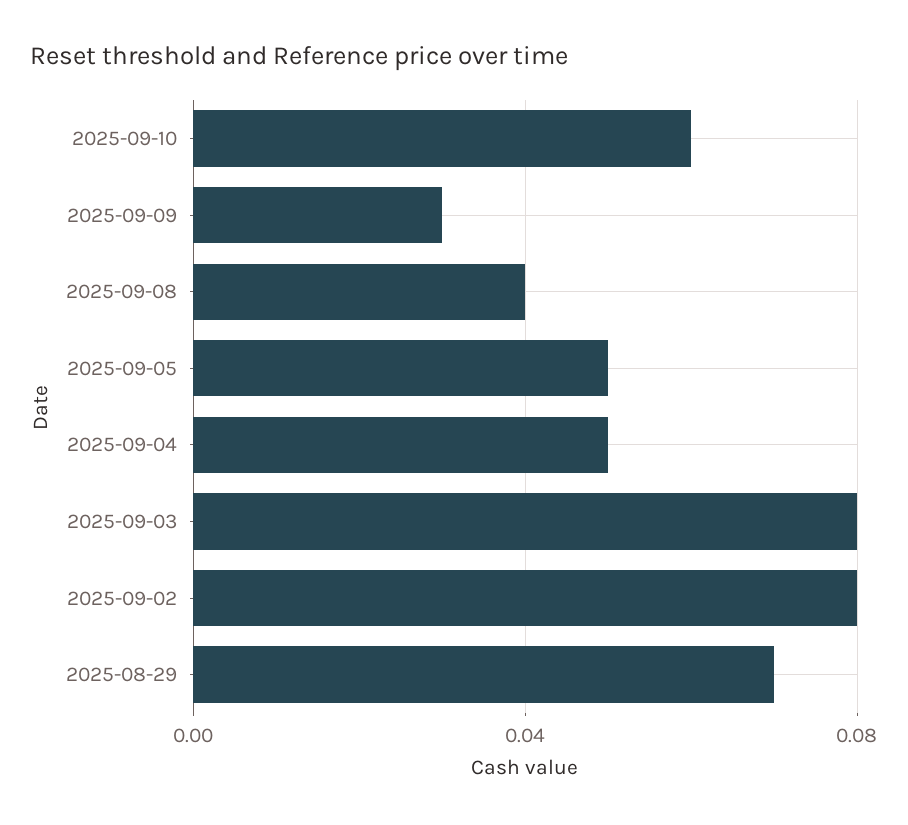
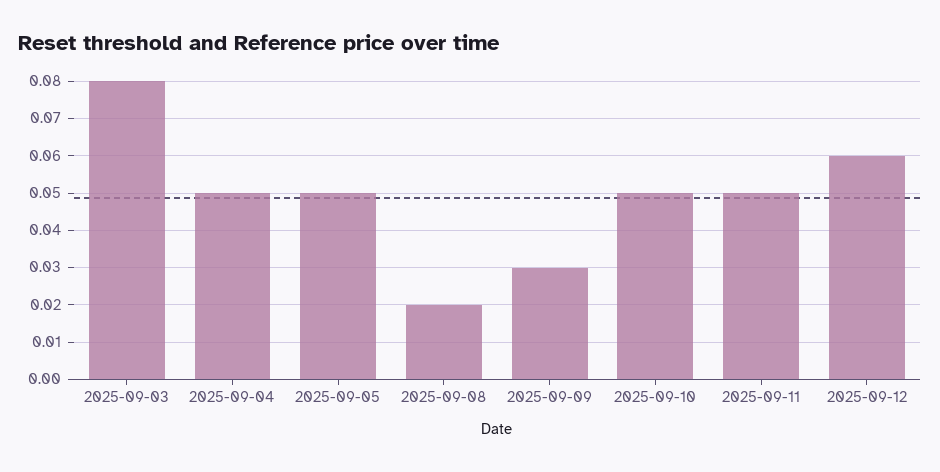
2025-09-10: 0.06 -> 0.05
2025-09-08: 0.04 -> 0.02
2025-09-02: 0.08 -> none
2025-08-29: 0.07 -> none
2025-09-11: none -> 0.05
2025-09-12: none -> 0.06

